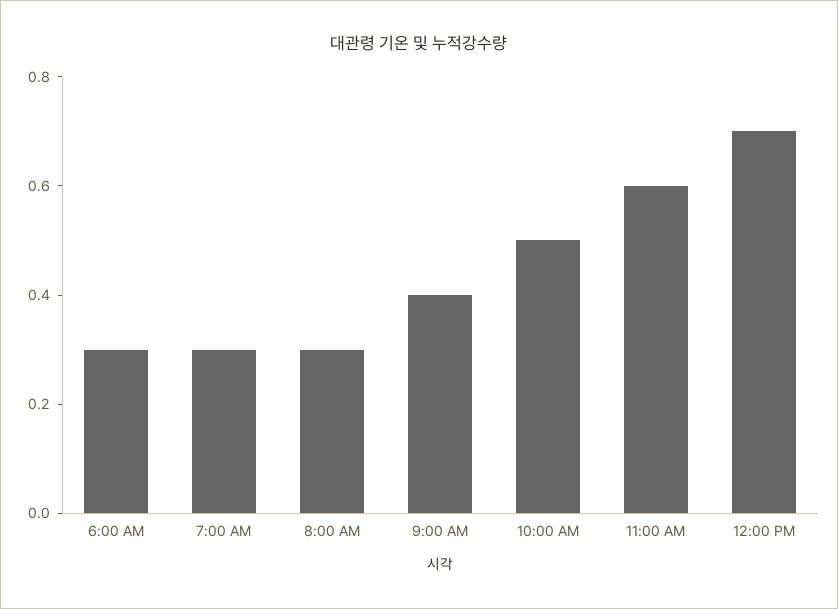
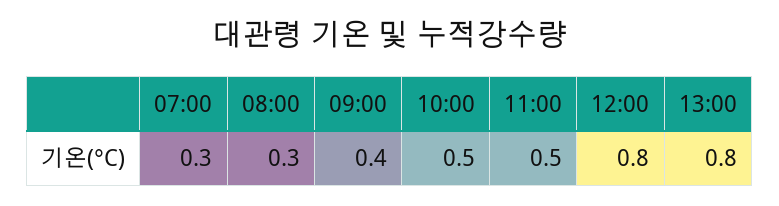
6:00 AM: 0.3 -> none
11:00 AM: 0.6 -> 0.5
12:00 PM: 0.7 -> 0.8
13:00: none -> 0.8

